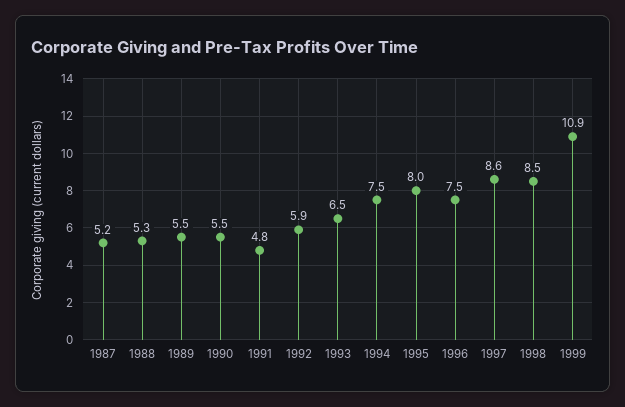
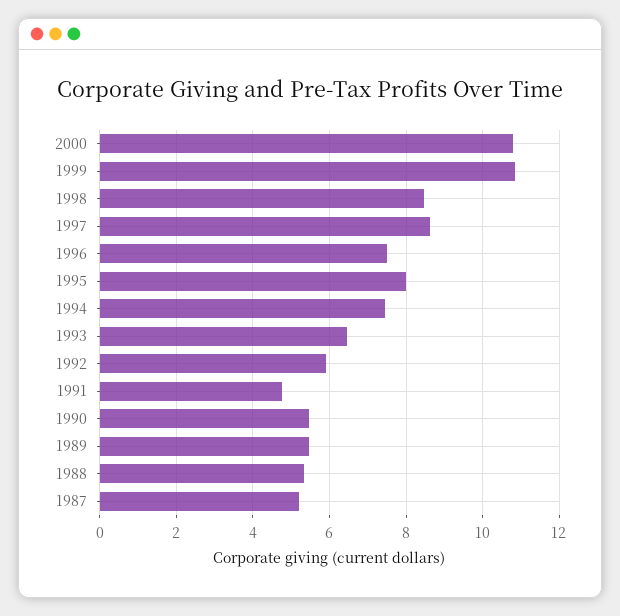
2000: none -> 10.8

